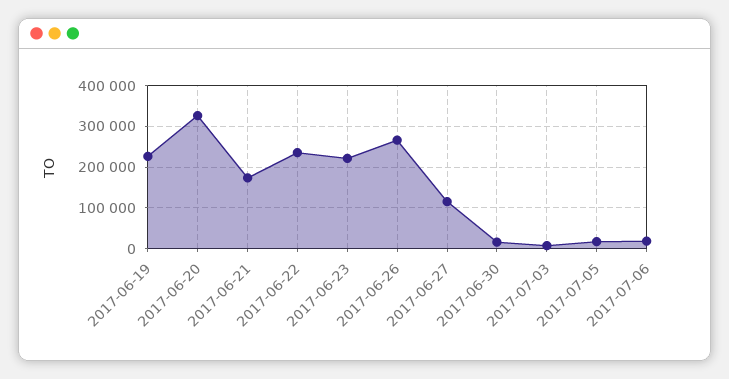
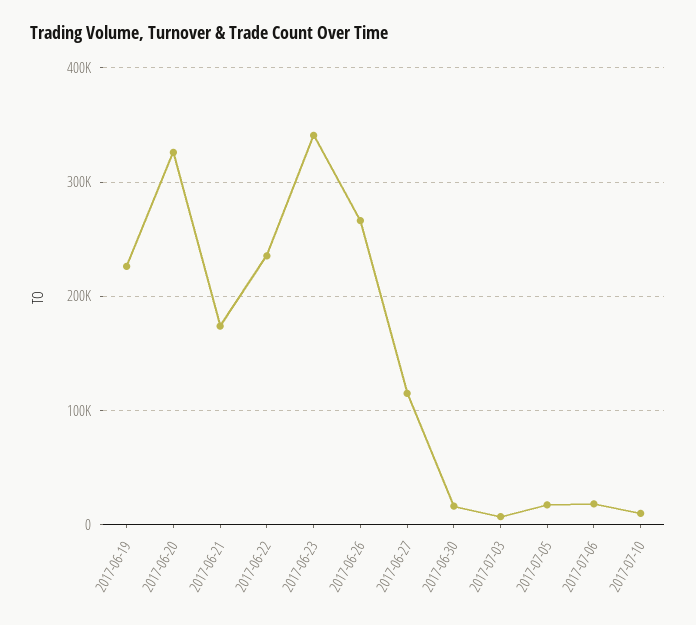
2017-06-23: 220000 -> 340000
2017-07-10: none -> 10000

